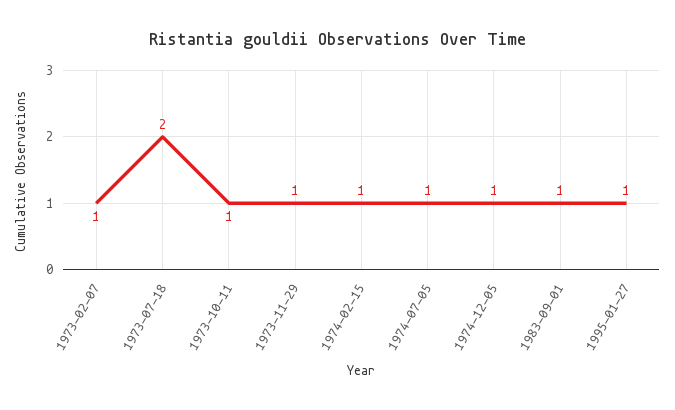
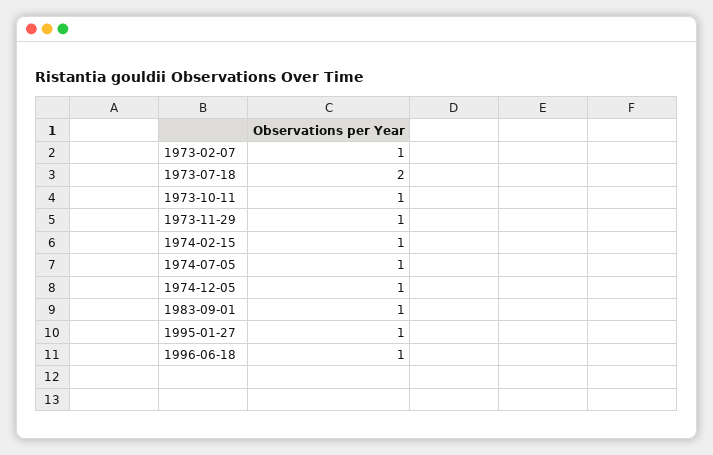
1996-06-18: none -> 1

